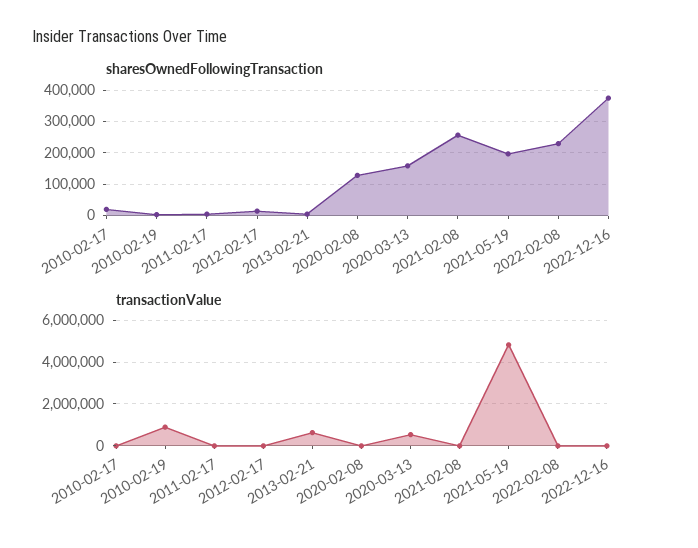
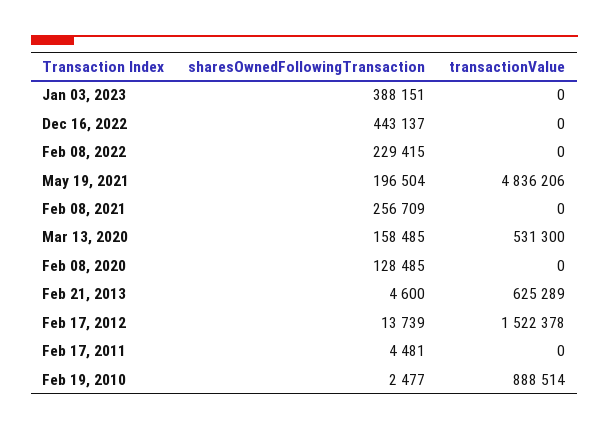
sharesOwnedFollowingTransaction, 2010-02-17: 20000 -> none
sharesOwnedFollowingTransaction, 2022-12-16: 380000 -> 443137
transactionValue, 2010-02-17: 0 -> none
transactionValue, 2012-02-17: 0 -> 1522378
sharesOwnedFollowingTransaction, Jan 03, 2023: none -> 388151
transactionValue, Jan 03, 2023: none -> 0

